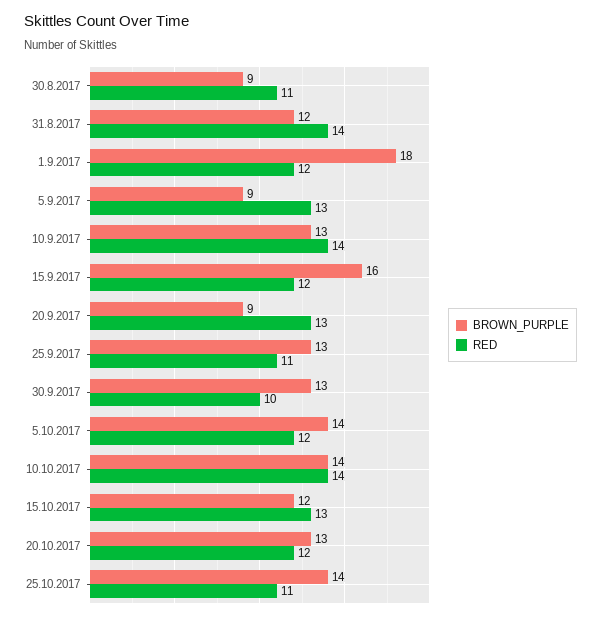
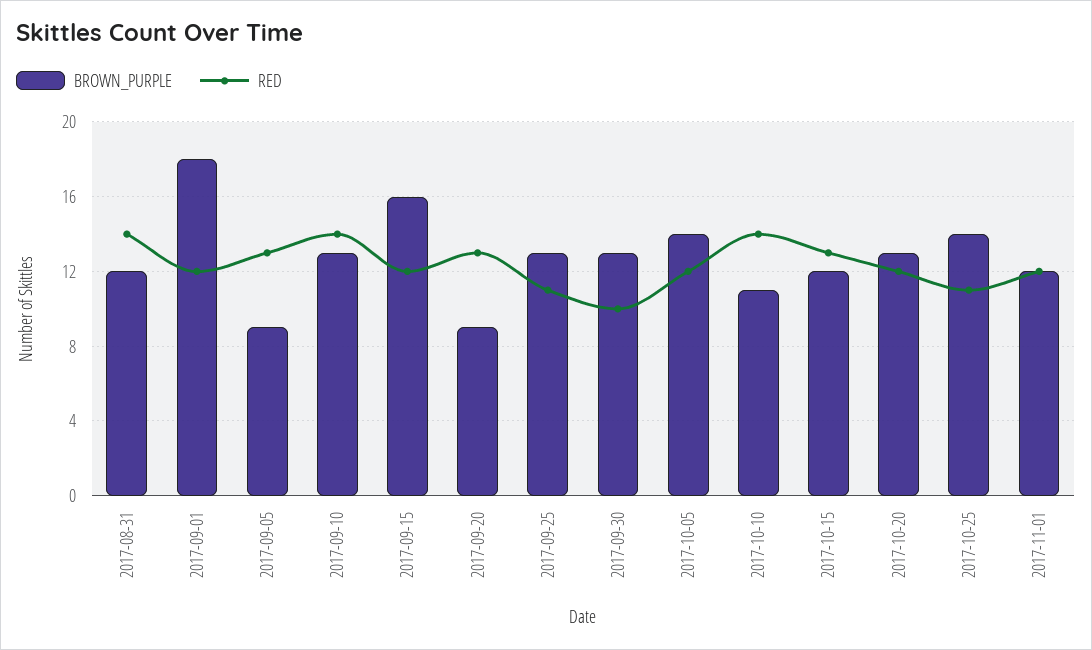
BROWN_PURPLE, 30.8.2017: 9 -> none
RED, 30.8.2017: 11 -> none
BROWN_PURPLE, 10.10.2017: 14 -> 11
BROWN_PURPLE, 2017-11-01: none -> 12
RED, 2017-11-01: none -> 12

